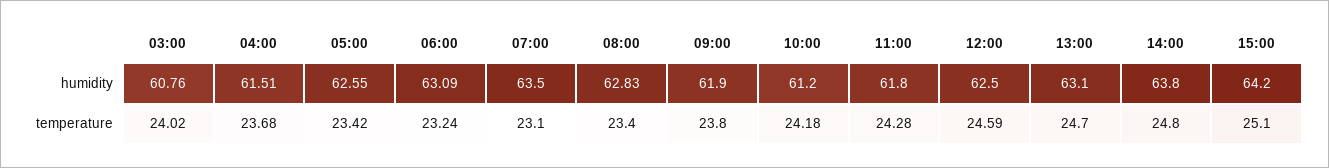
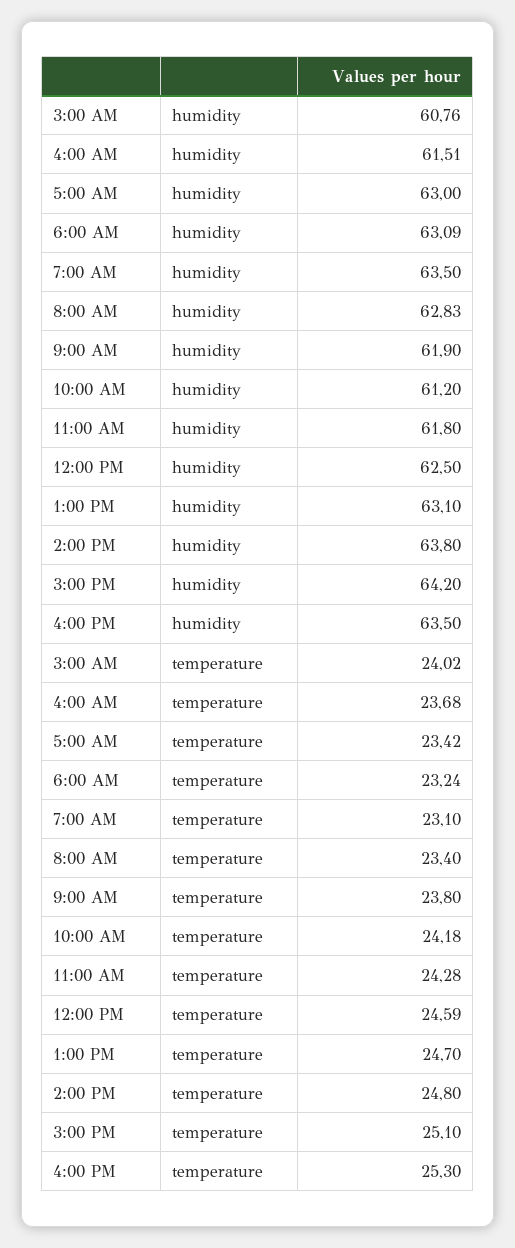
05:00, humidity: 62.55 -> 63
4:00 PM, humidity: none -> 63.5
4:00 PM, temperature: none -> 25.3

